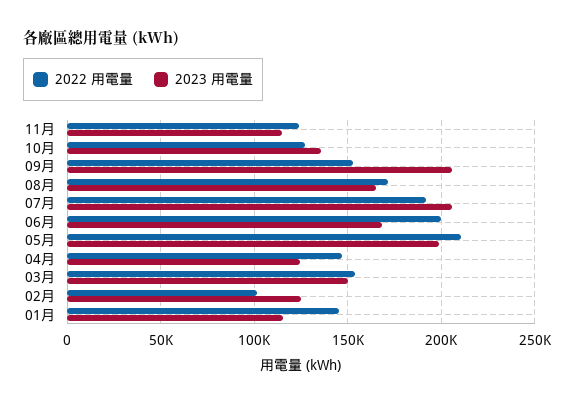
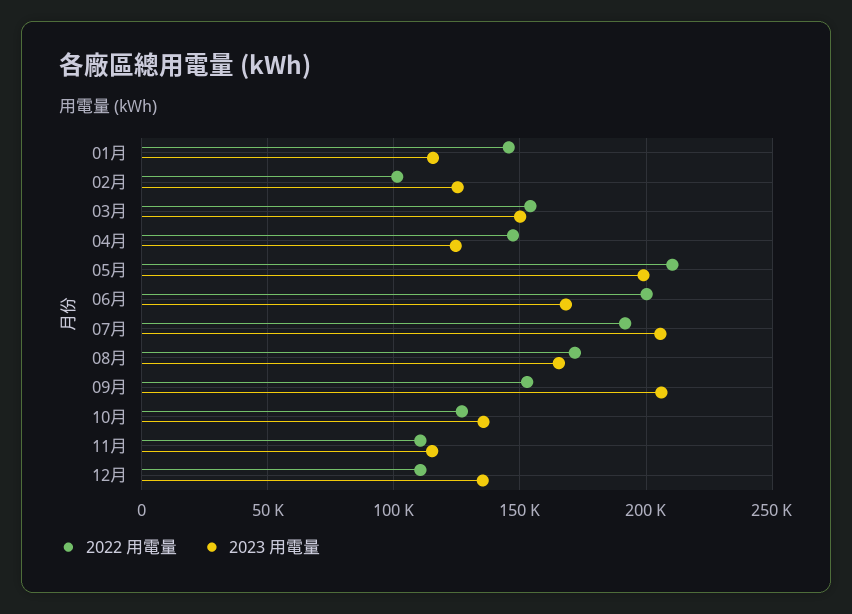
2022 用電量, 11月: 125000 -> 110000
2022 用電量, 12月: none -> 110000
2023 用電量, 12月: none -> 135000

